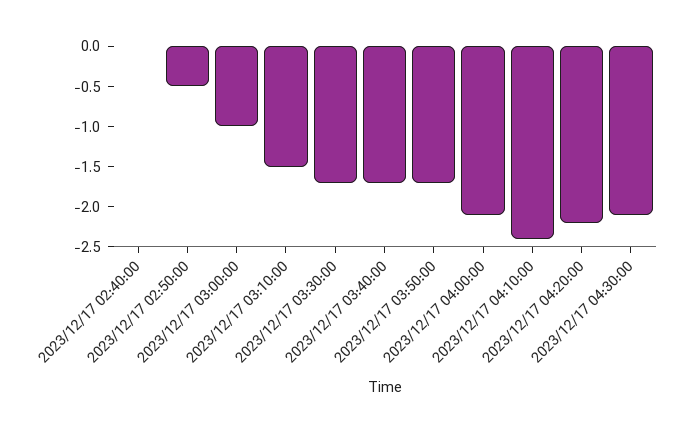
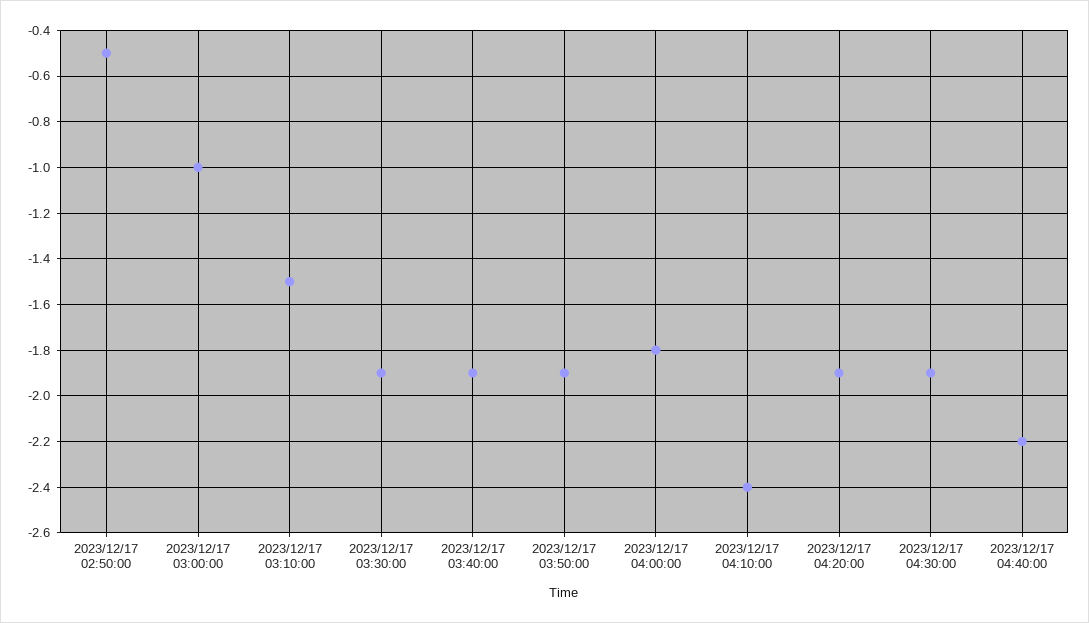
2023/12/17 02:40:00: 0 -> none
2023/12/17 03:30:00: -1.7 -> -1.9
2023/12/17 03:40:00: -1.7 -> -1.9
2023/12/17 03:50:00: -1.7 -> -1.9
2023/12/17 04:00:00: -2.1 -> -1.8
2023/12/17 04:20:00: -2.2 -> -1.9
2023/12/17 04:30:00: -2.1 -> -1.9
2023/12/17 04:40:00: none -> -2.2

